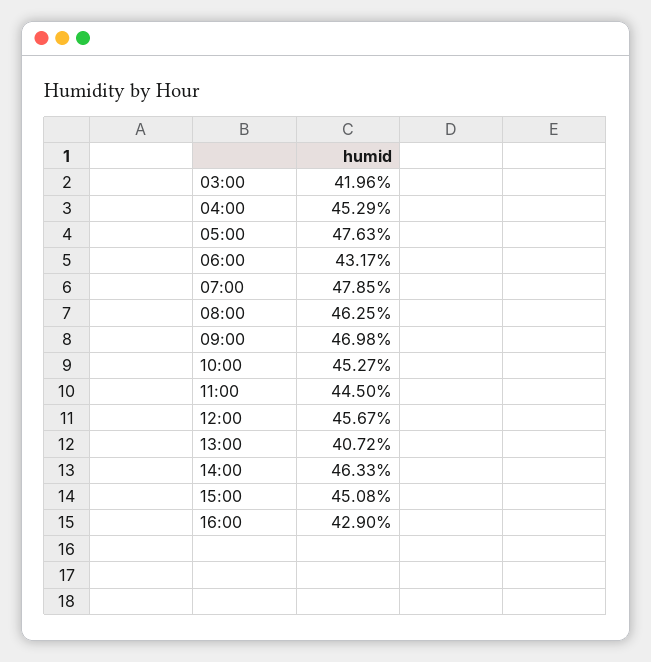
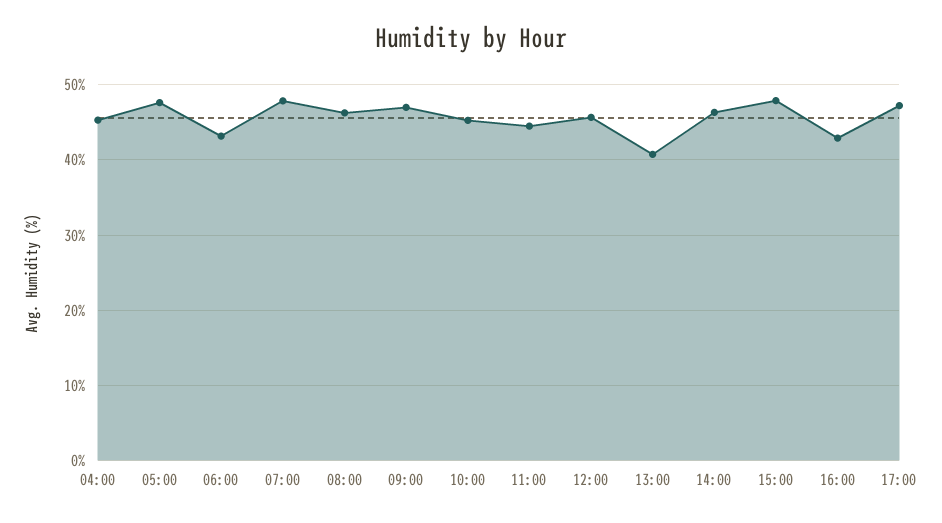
03:00: 41.96 -> none
15:00: 45.08 -> 48
17:00: none -> 47

